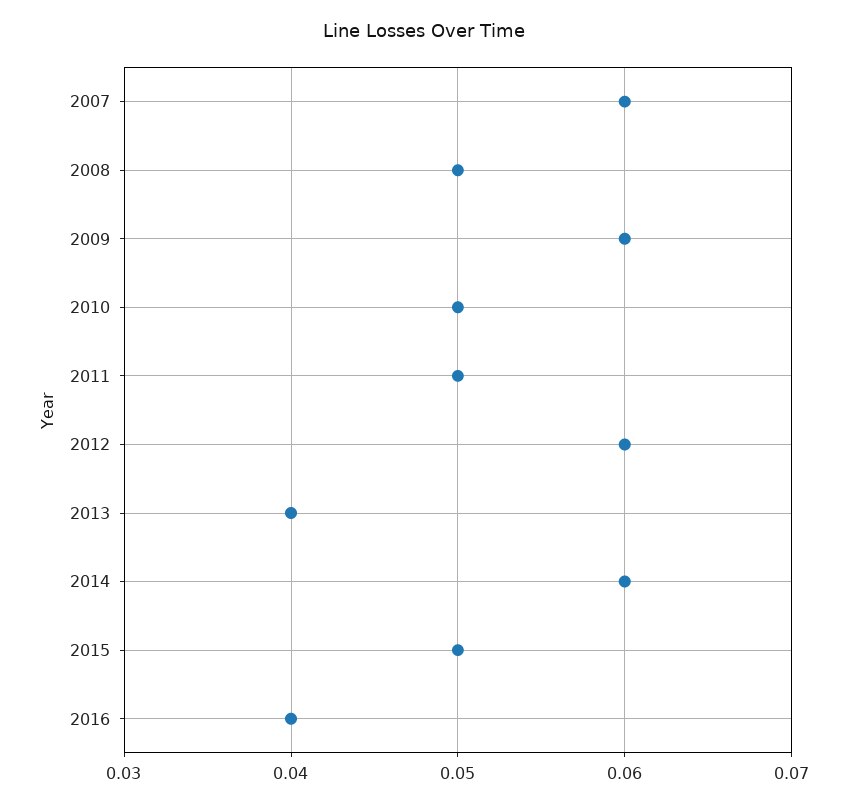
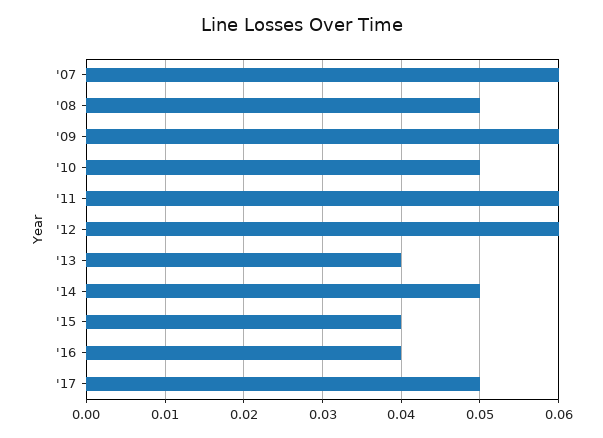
2011: 0.05 -> 0.06
2014: 0.06 -> 0.05
2015: 0.05 -> 0.04
'17: none -> 0.05

